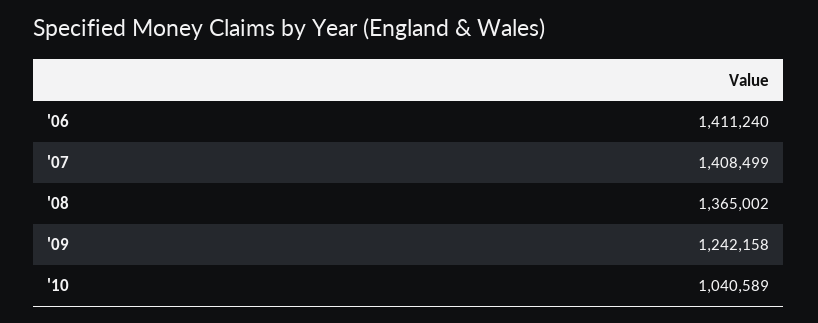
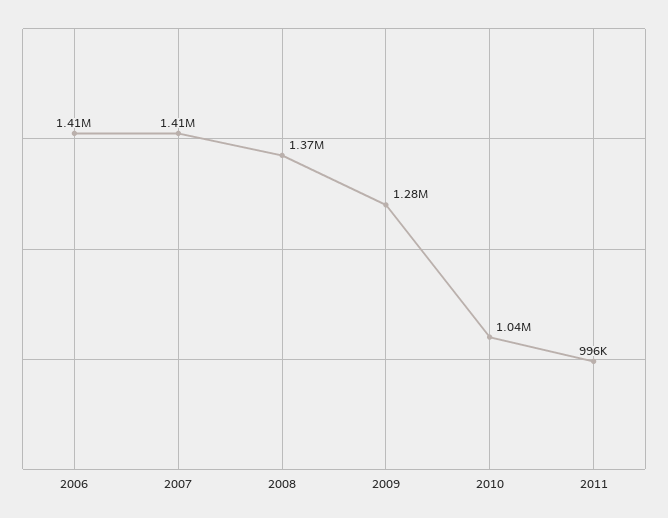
'09: 1242158 -> 1280000
2011: none -> 996000

